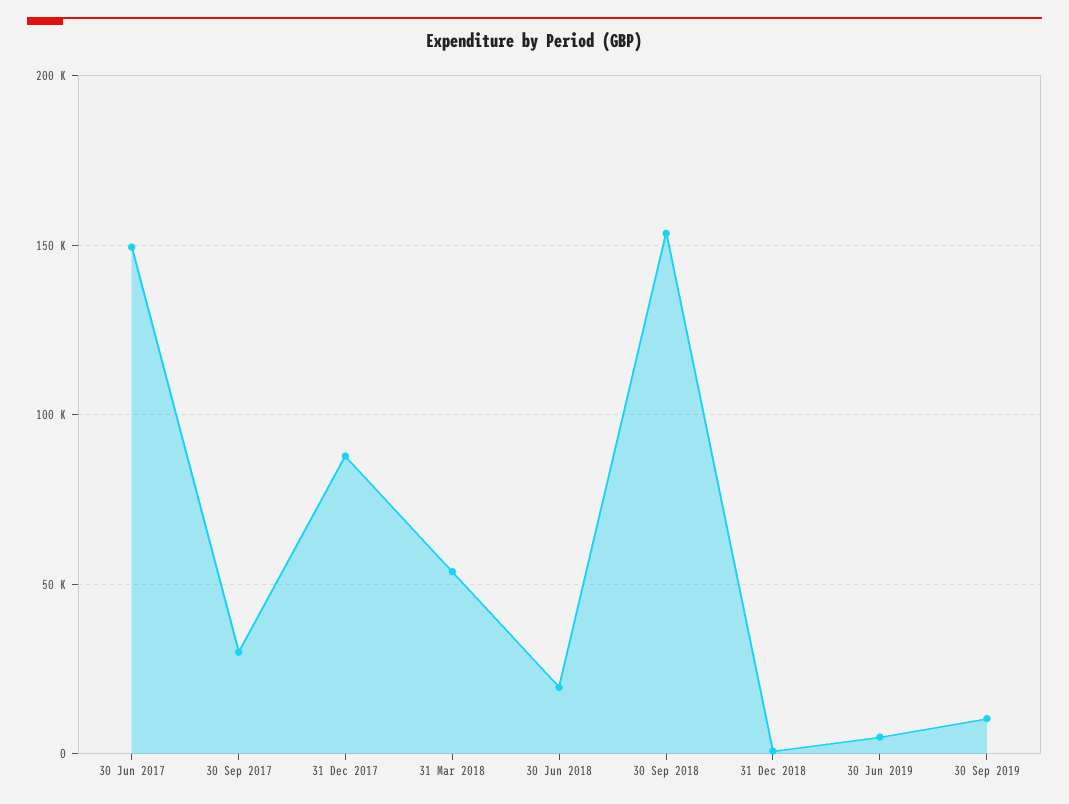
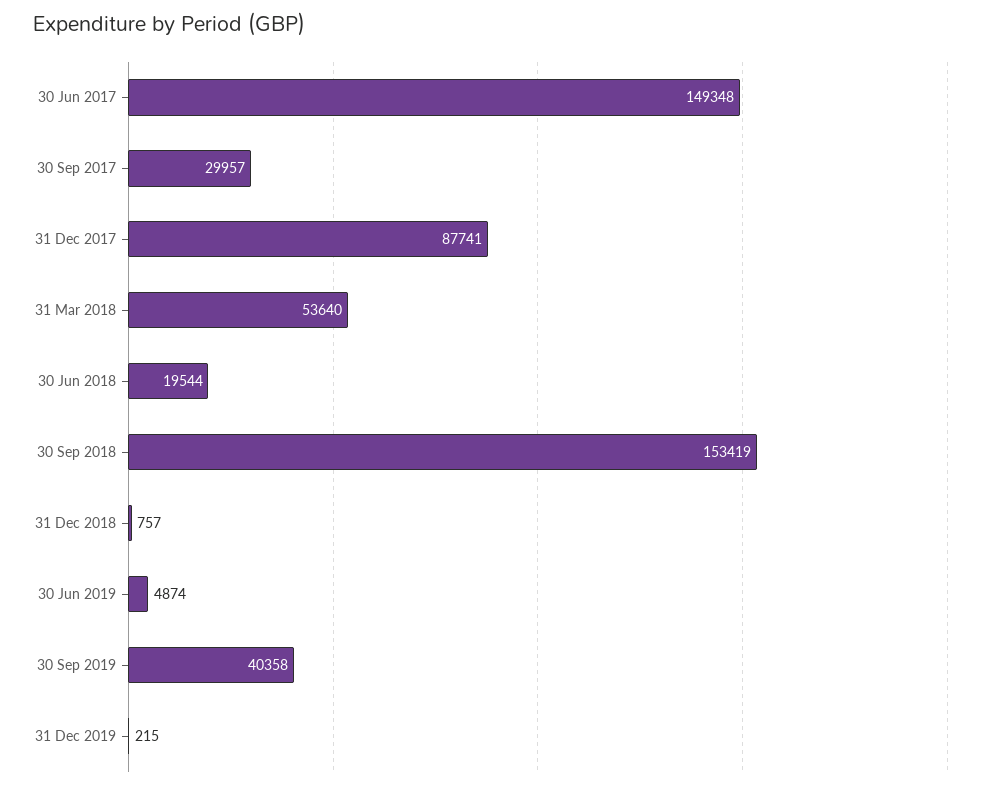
30 Sep 2019: 10000 -> 40358
31 Dec 2019: none -> 215

